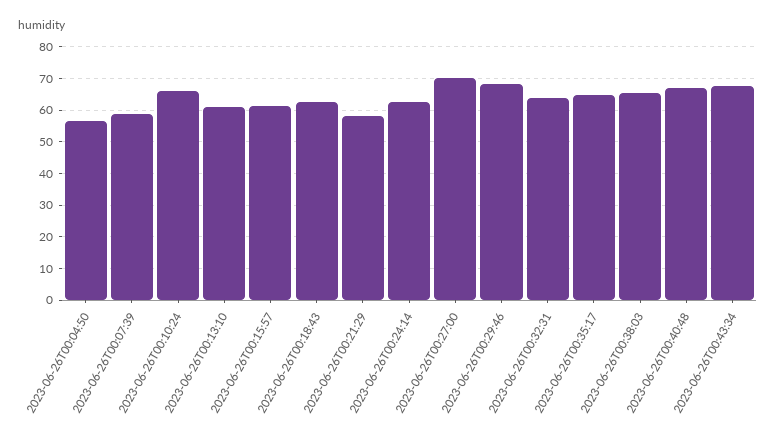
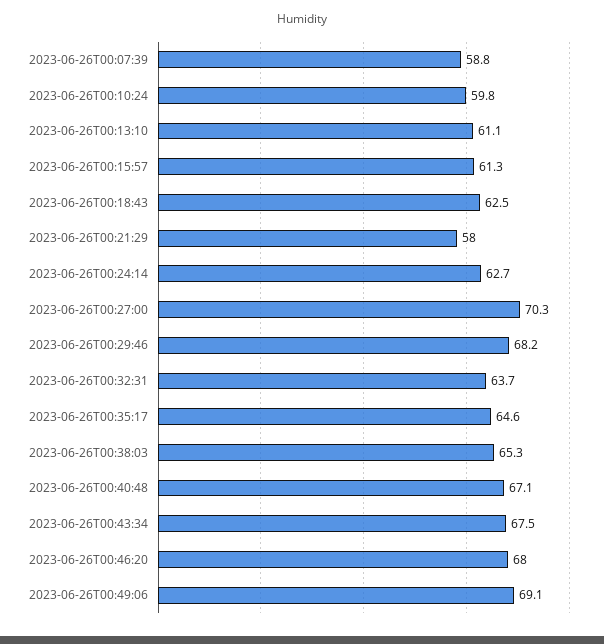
2023-06-26T00:04:50: 56 -> none
2023-06-26T00:10:24: 66 -> 59.8
2023-06-26T00:46:20: none -> 68
2023-06-26T00:49:06: none -> 69.1

